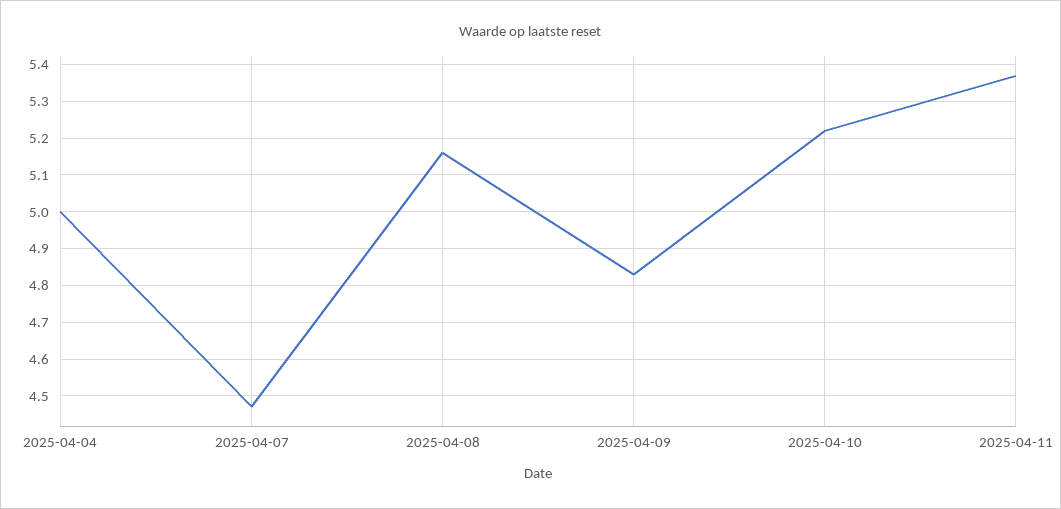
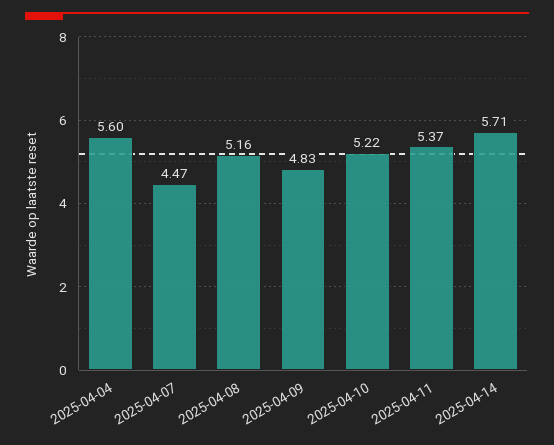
2025-04-04: 5 -> 5.6
2025-04-14: none -> 5.71

